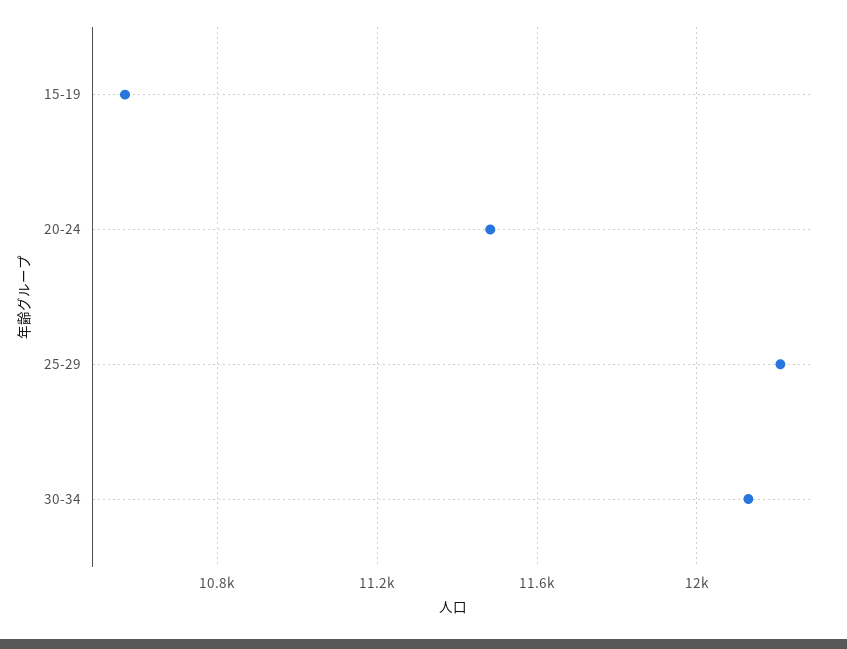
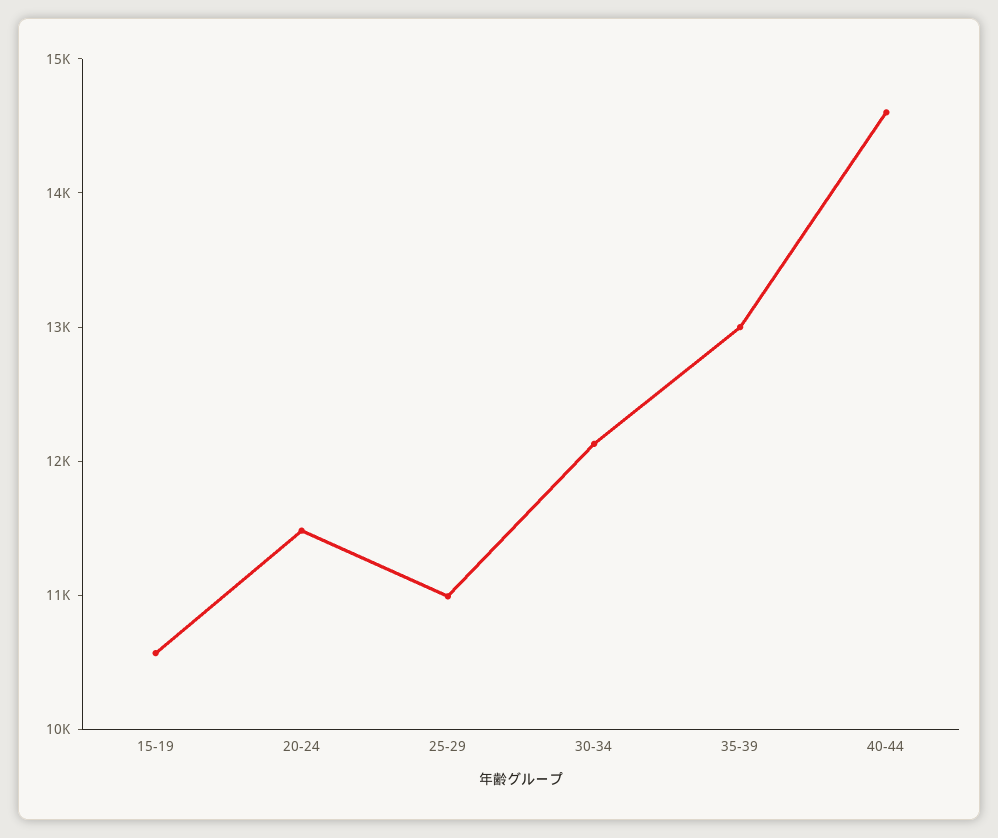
25-29: 12200 -> 11000
35-39: none -> 13000
40-44: none -> 14600

